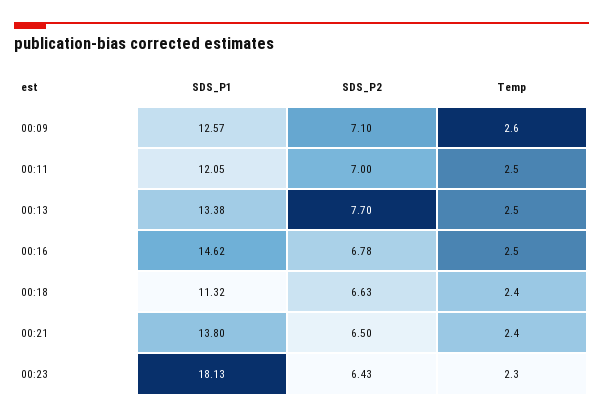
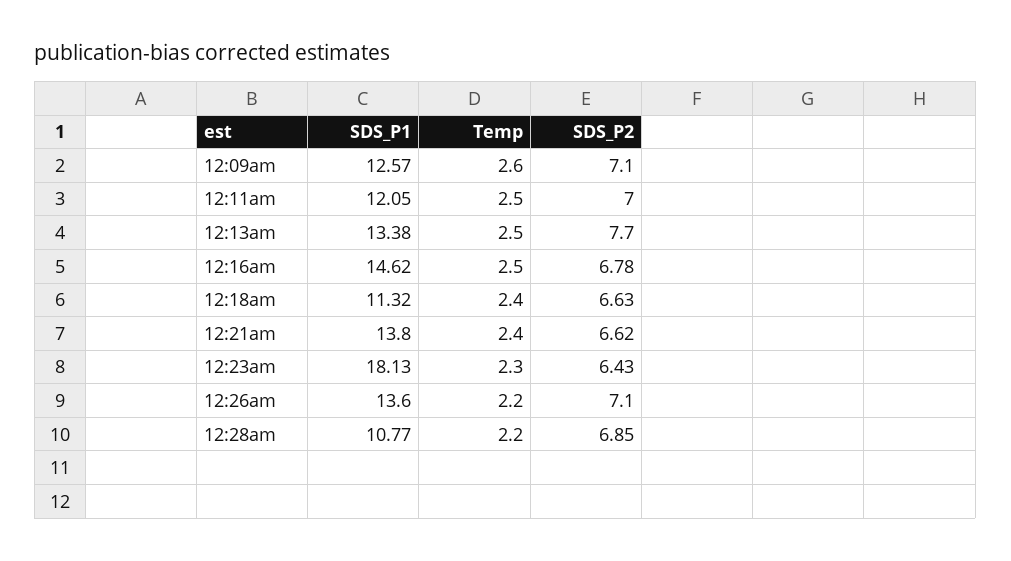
SDS_P2, 00:21: 6.5 -> 6.62
SDS_P1, 12:26am: none -> 13.6
Temp, 12:26am: none -> 2.2
SDS_P2, 12:26am: none -> 7.1
SDS_P1, 12:28am: none -> 10.77
Temp, 12:28am: none -> 2.2
SDS_P2, 12:28am: none -> 6.85

